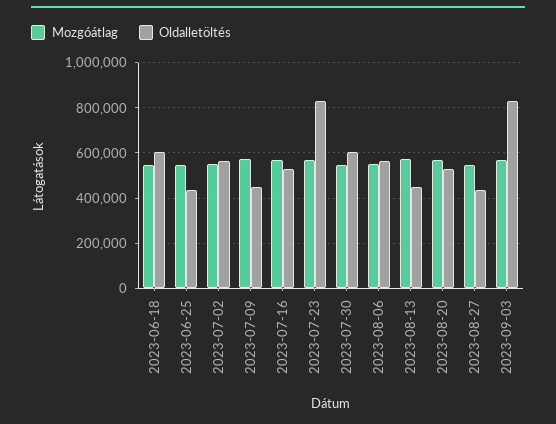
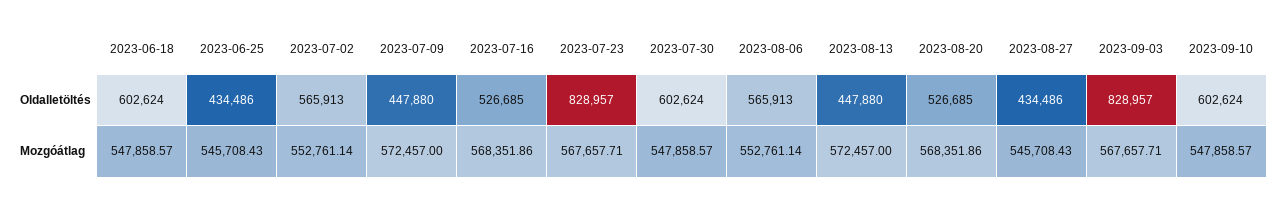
Oldalletöltés, 2023-09-10: none -> 602624
Mozgóátlag, 2023-09-10: none -> 547858.57

